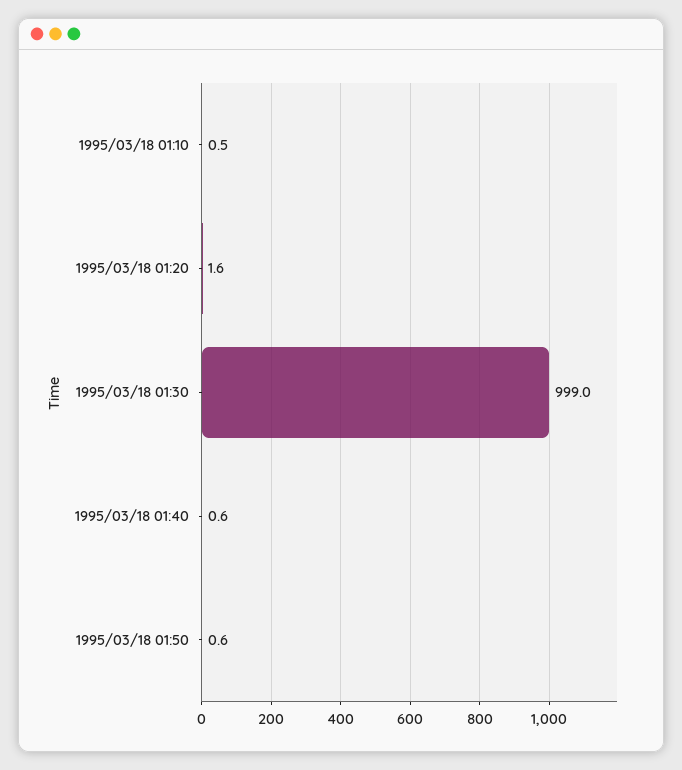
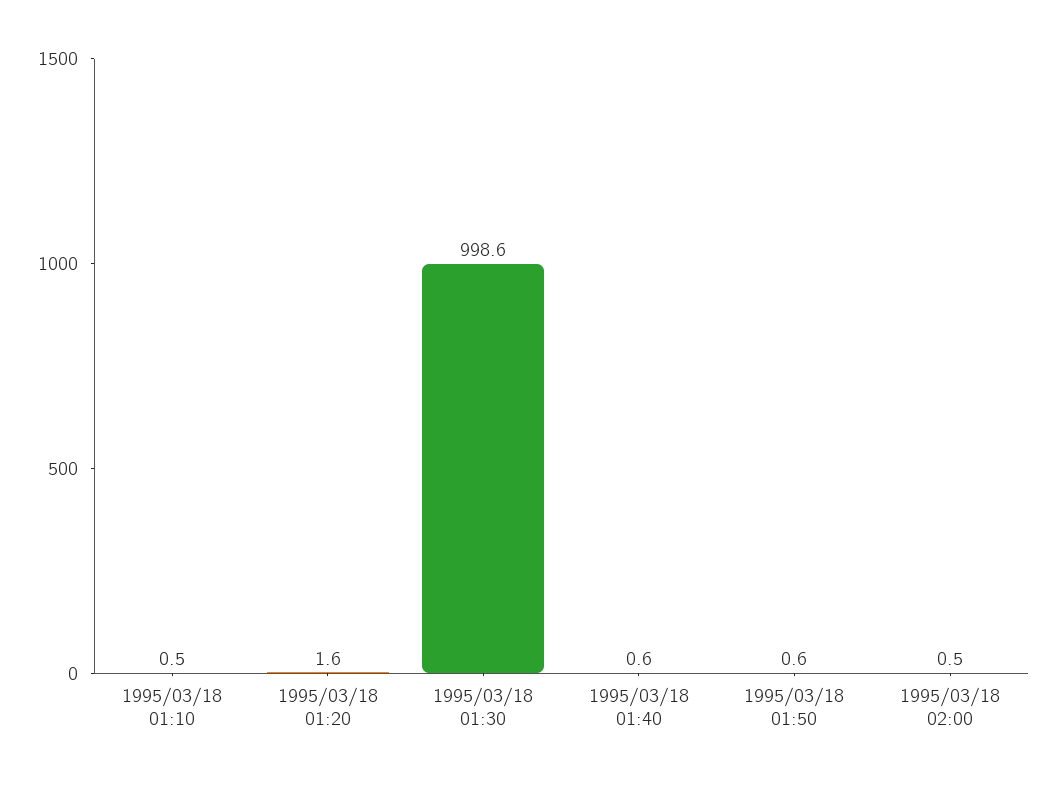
1995/03/18 01:30: 999 -> 998.6
1995/03/18 02:00: none -> 0.5

